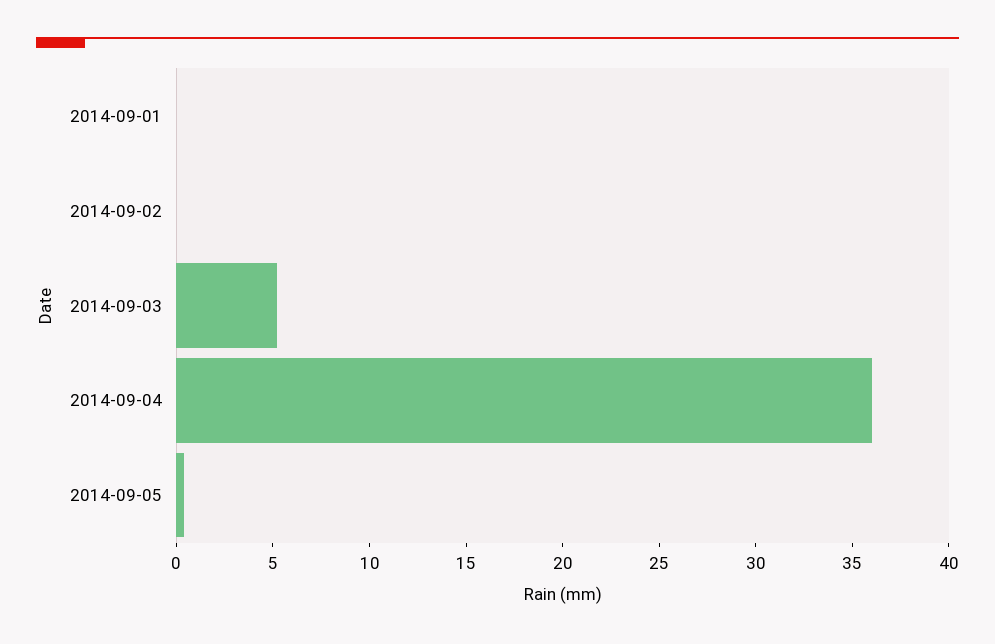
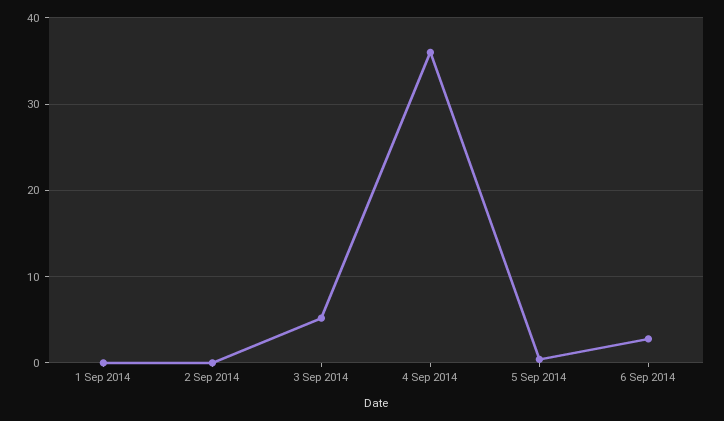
6 Sep 2014: none -> 3

